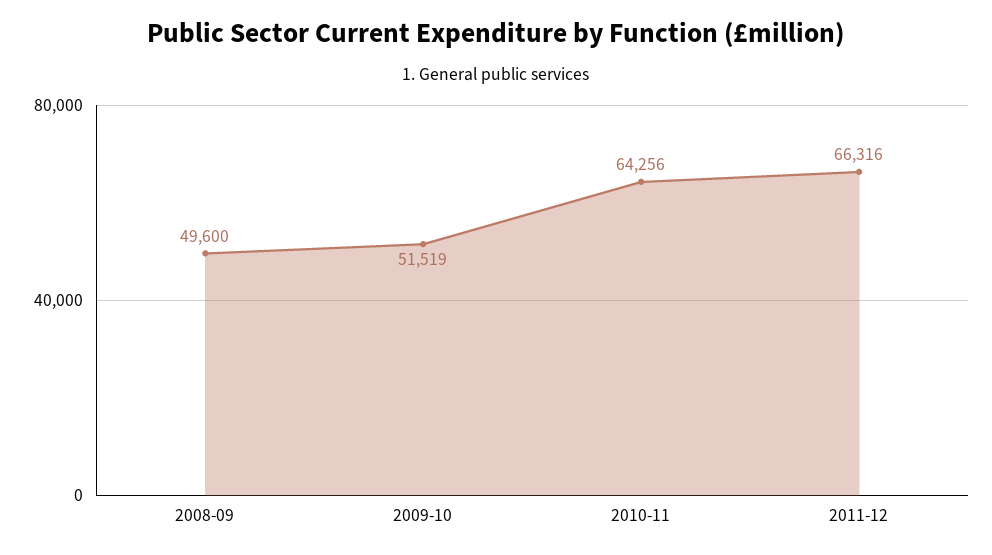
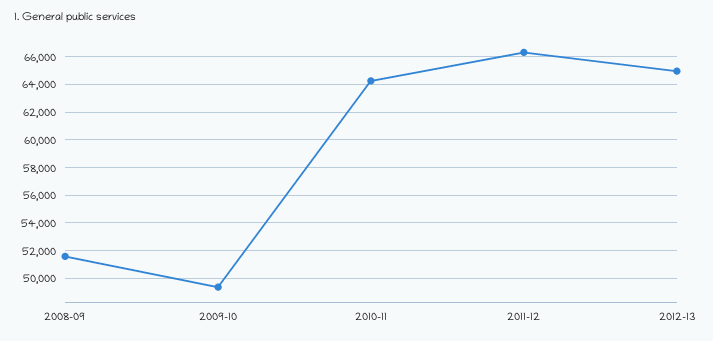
2008-09: 49600 -> 51500
2009-10: 51519 -> 49500
2012-13: none -> 65000

